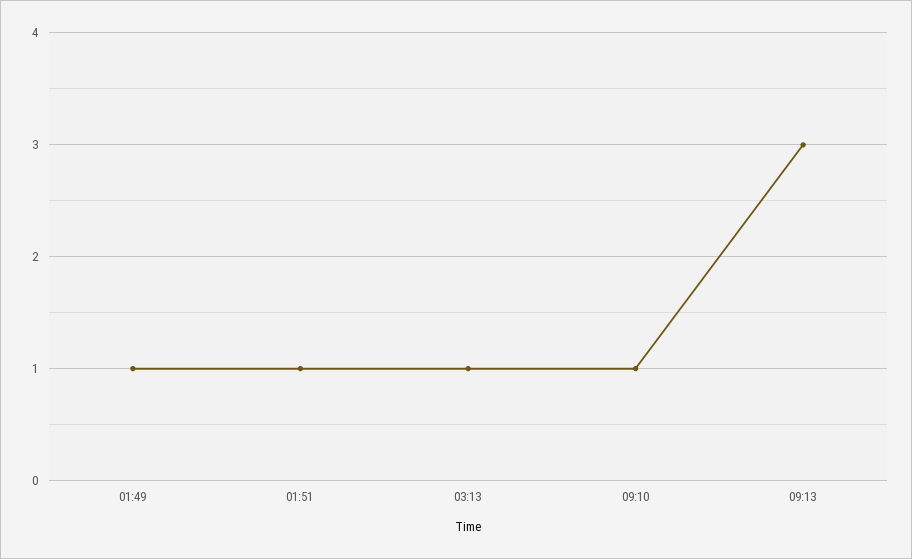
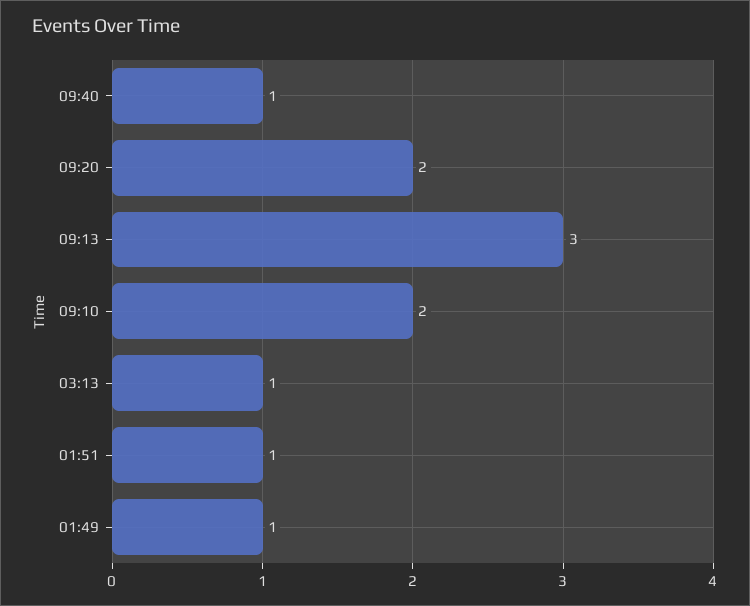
09:10: 1 -> 2
09:40: none -> 1
09:20: none -> 2

